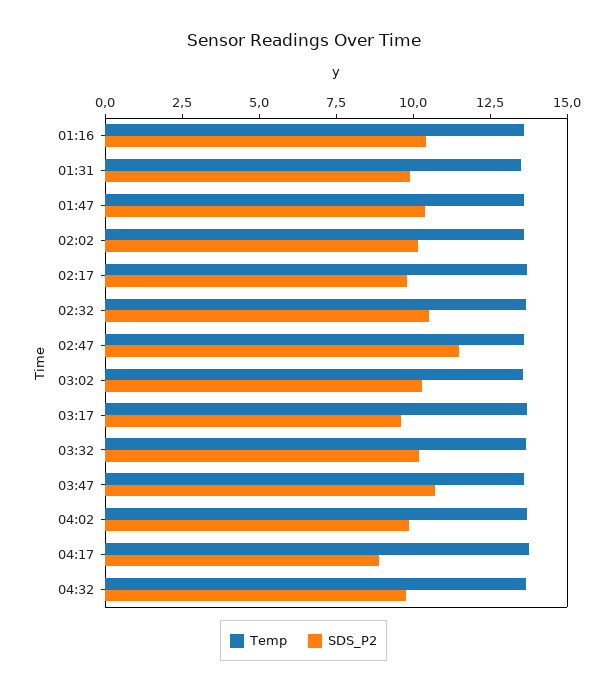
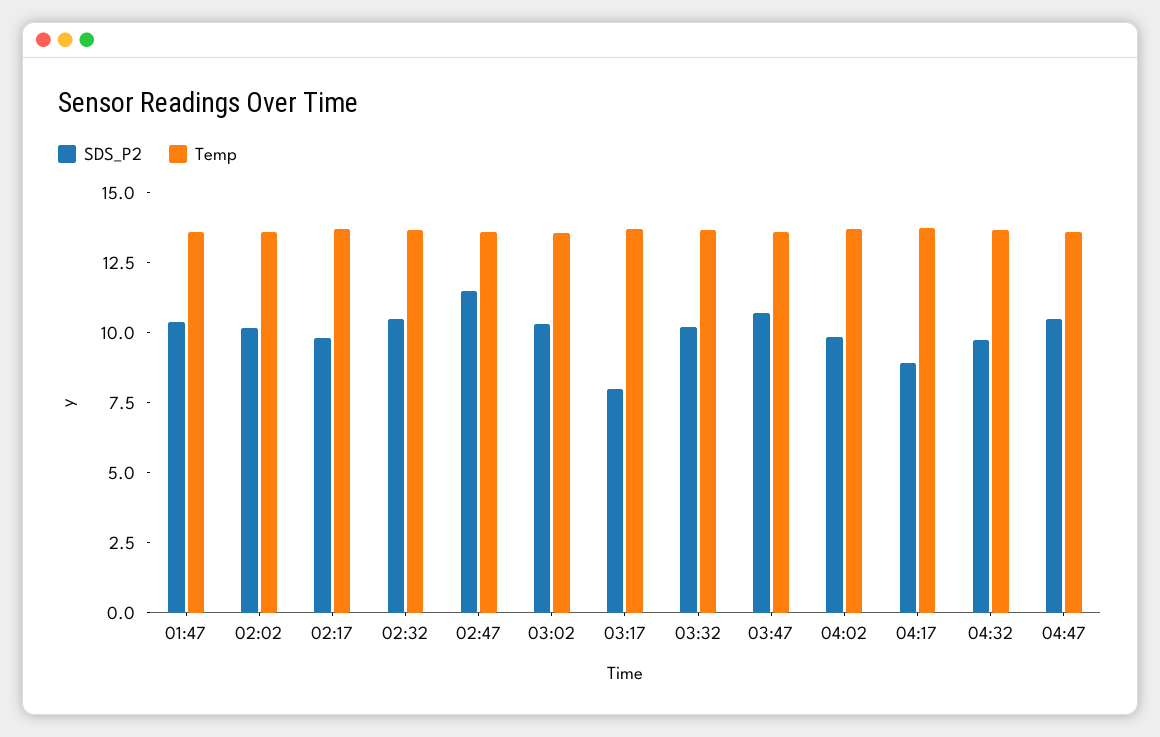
Temp, 01:16: 13.5 -> none
SDS_P2, 01:16: 10.5 -> none
Temp, 01:31: 13.5 -> none
SDS_P2, 01:31: 10 -> none
SDS_P2, 03:17: 9.5 -> 8
SDS_P2, 04:47: none -> 10.5
Temp, 04:47: none -> 13.5

